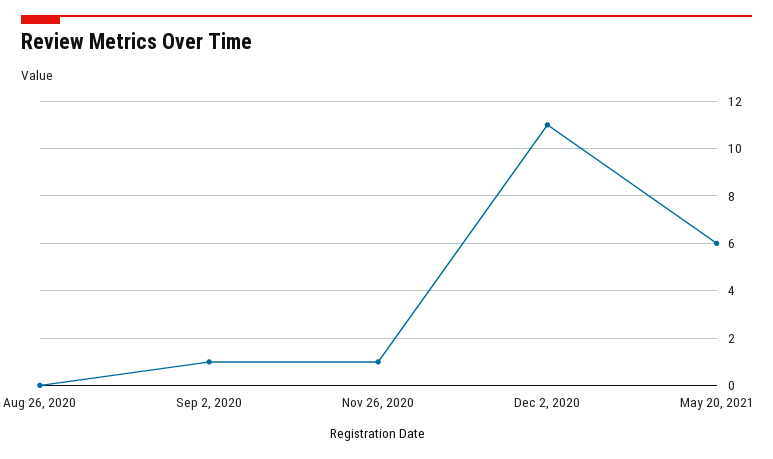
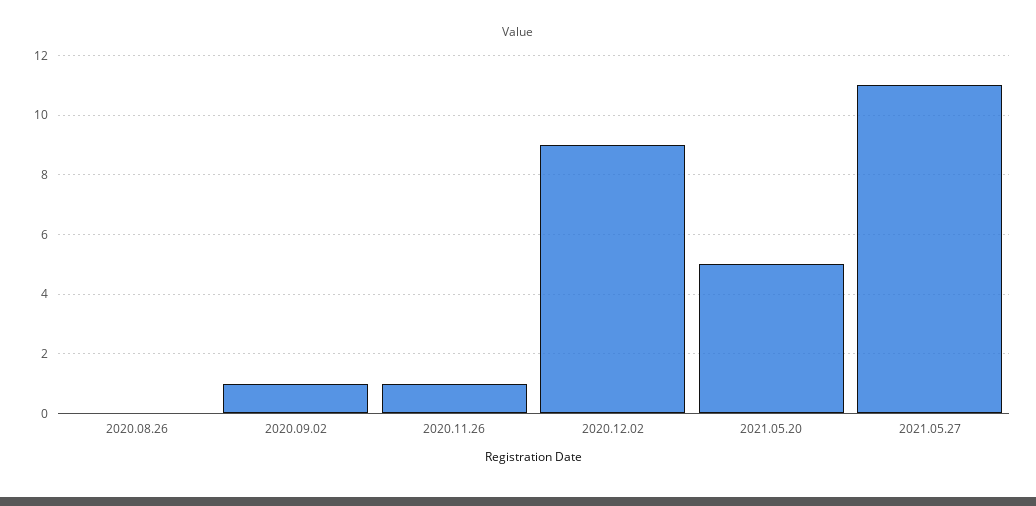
Dec 2, 2020: 11 -> 9
May 20, 2021: 6 -> 5
2021.05.27: none -> 11

